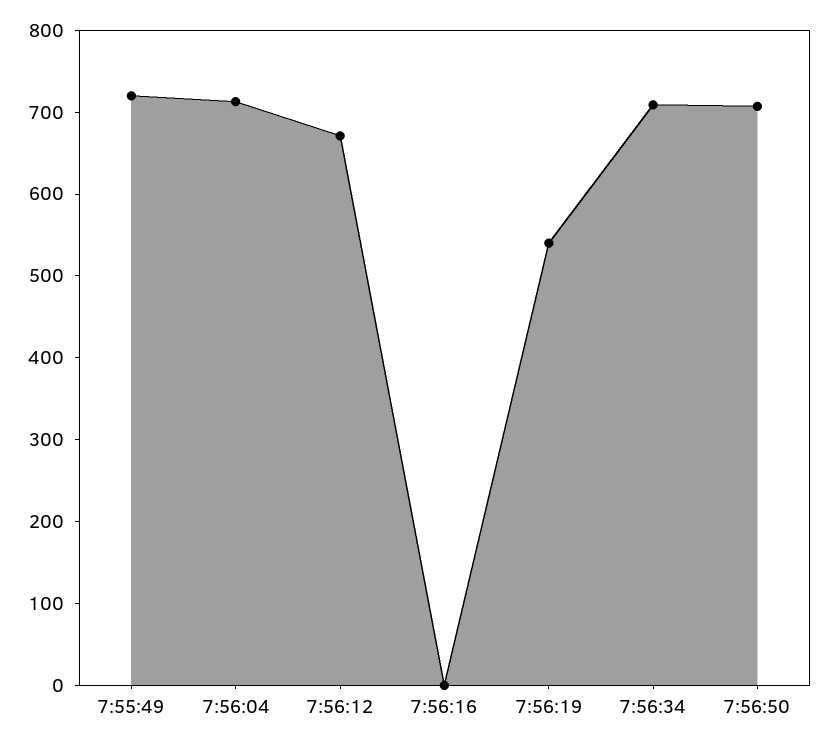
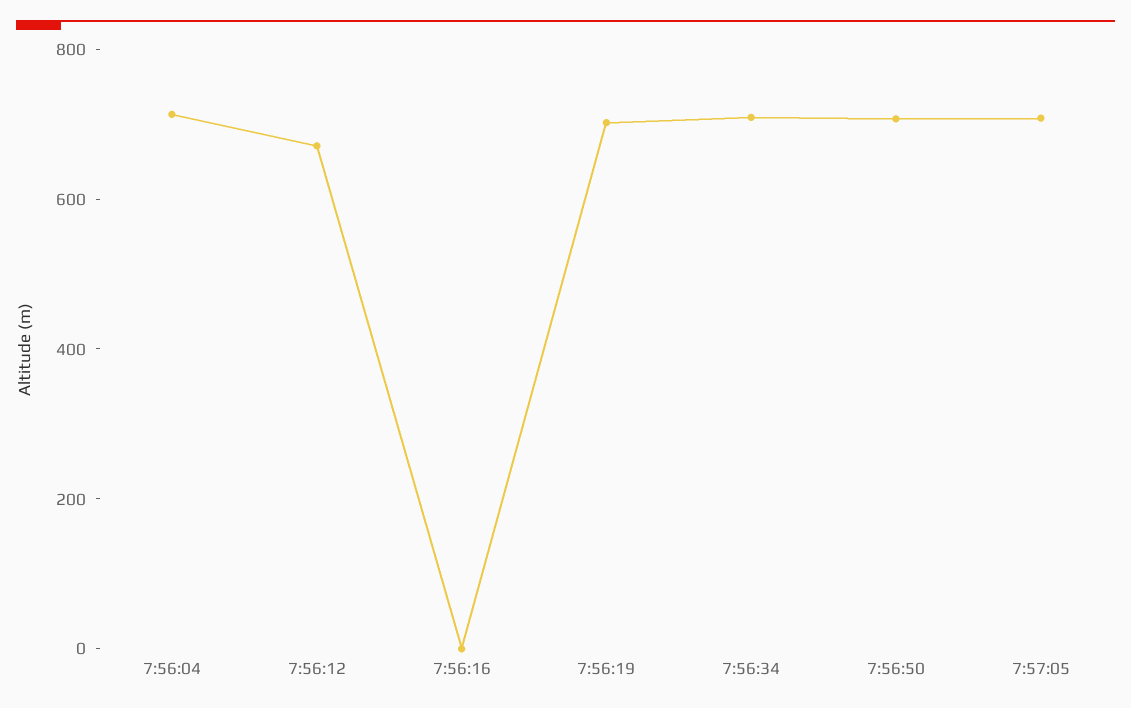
7:55:49: 720 -> none
7:56:19: 540 -> 700
7:57:05: none -> 700

